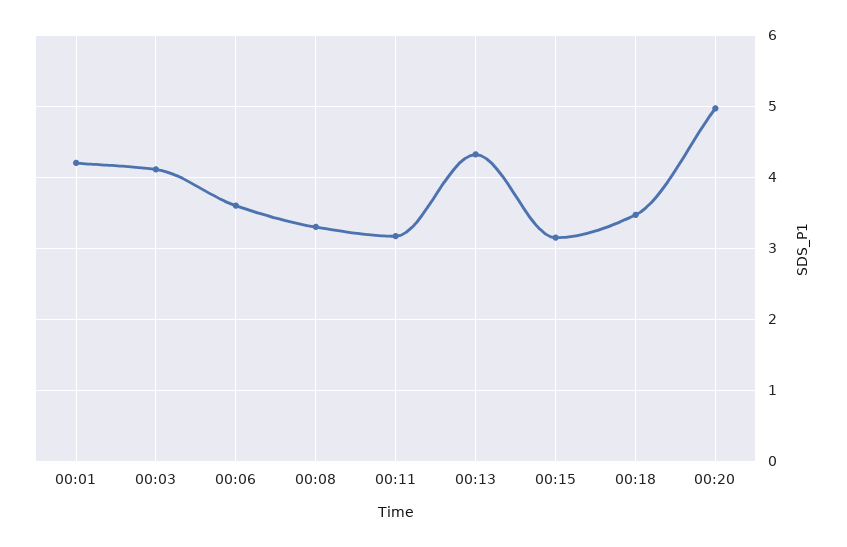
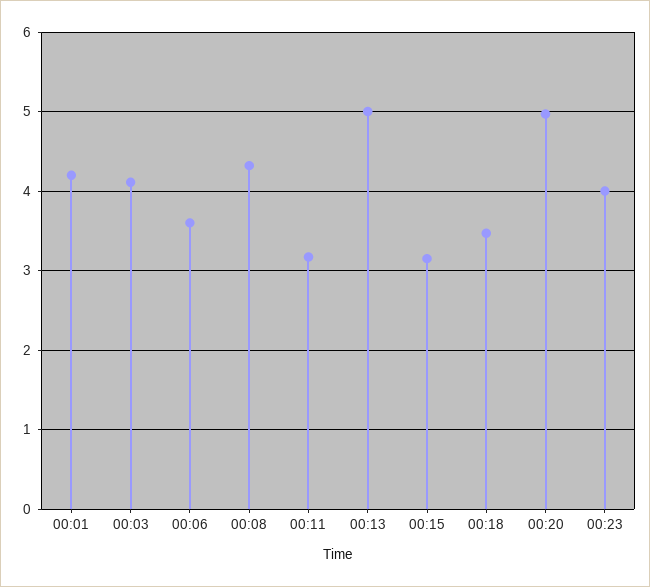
00:08: 3.3 -> 4.3
00:13: 4.3 -> 5
00:23: none -> 4

